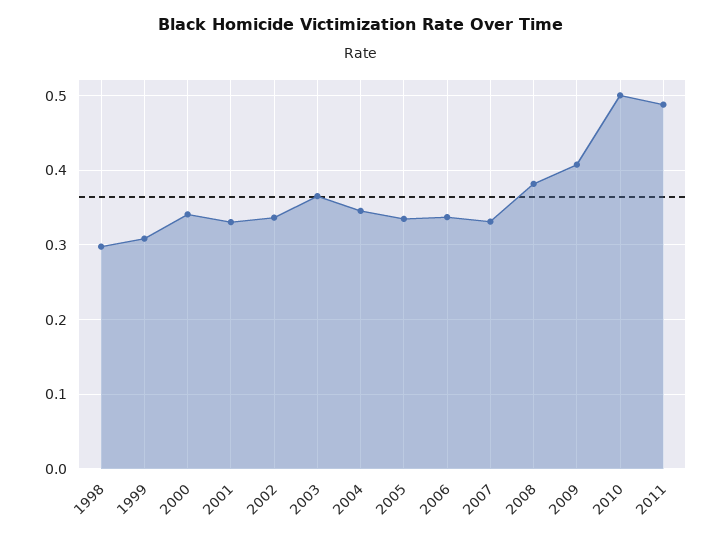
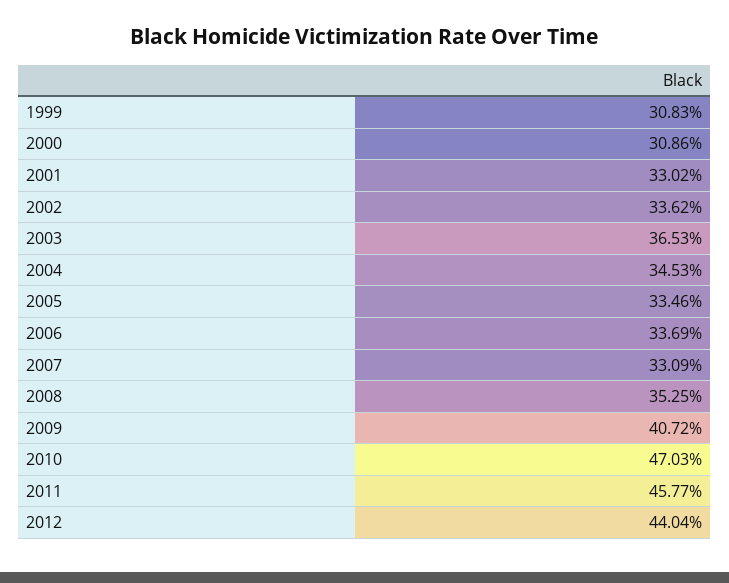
1998: 0.3 -> none
2000: 0.34 -> 0.3086
2008: 0.38 -> 0.3525
2010: 0.5 -> 0.4703
2011: 0.49 -> 0.4577
2012: none -> 0.4404

